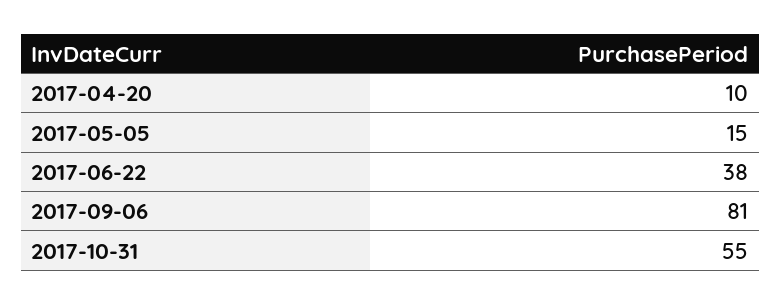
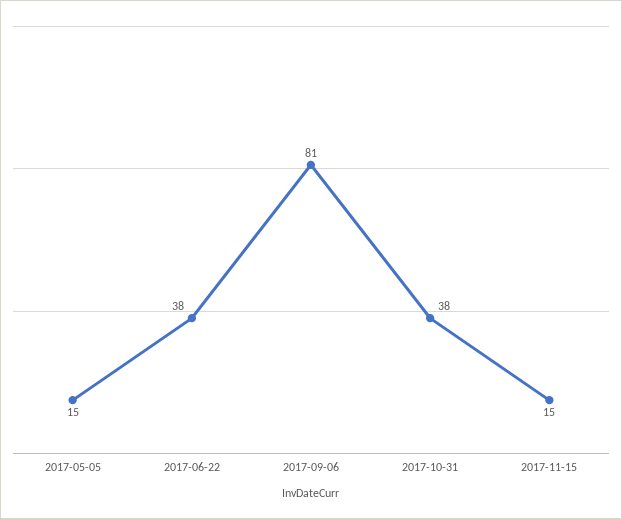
2017-04-20: 10 -> none
2017-10-31: 55 -> 38
2017-11-15: none -> 15

